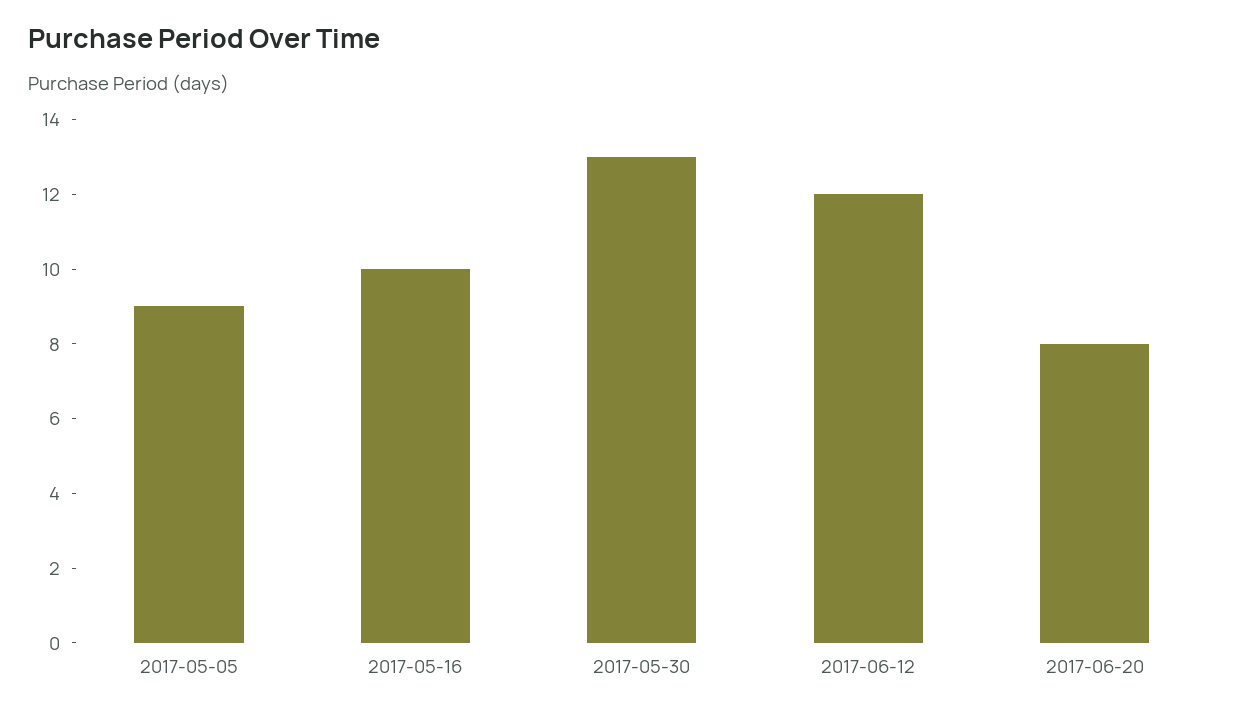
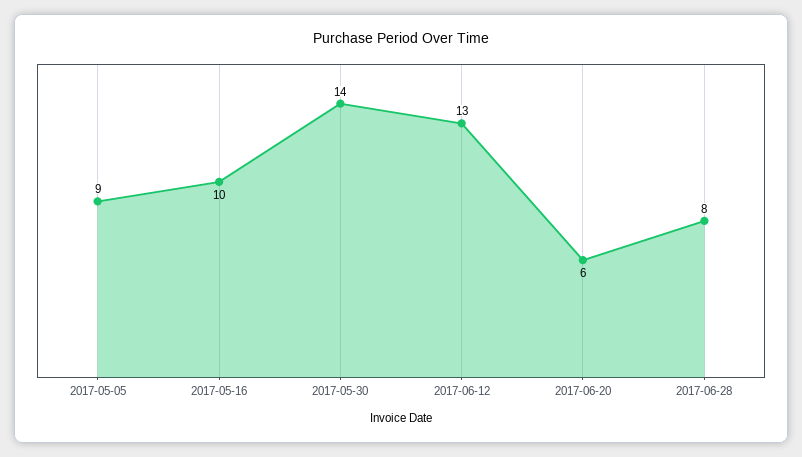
2017-05-30: 13 -> 14
2017-06-12: 12 -> 13
2017-06-20: 8 -> 6
2017-06-28: none -> 8

